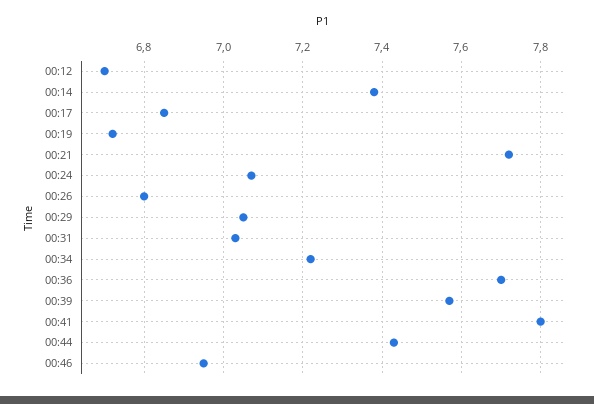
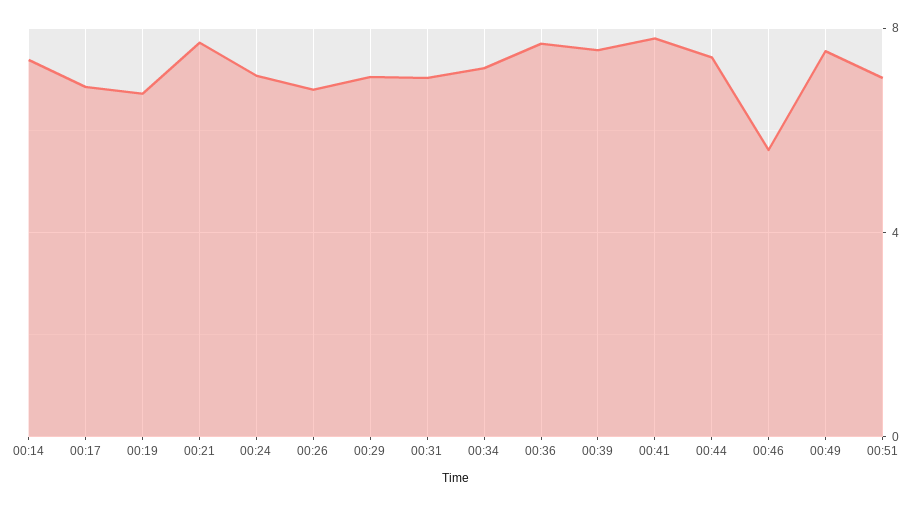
00:12: 6.7 -> none
00:46: 6.95 -> 5.5
00:49: none -> 7.5
00:51: none -> 7

